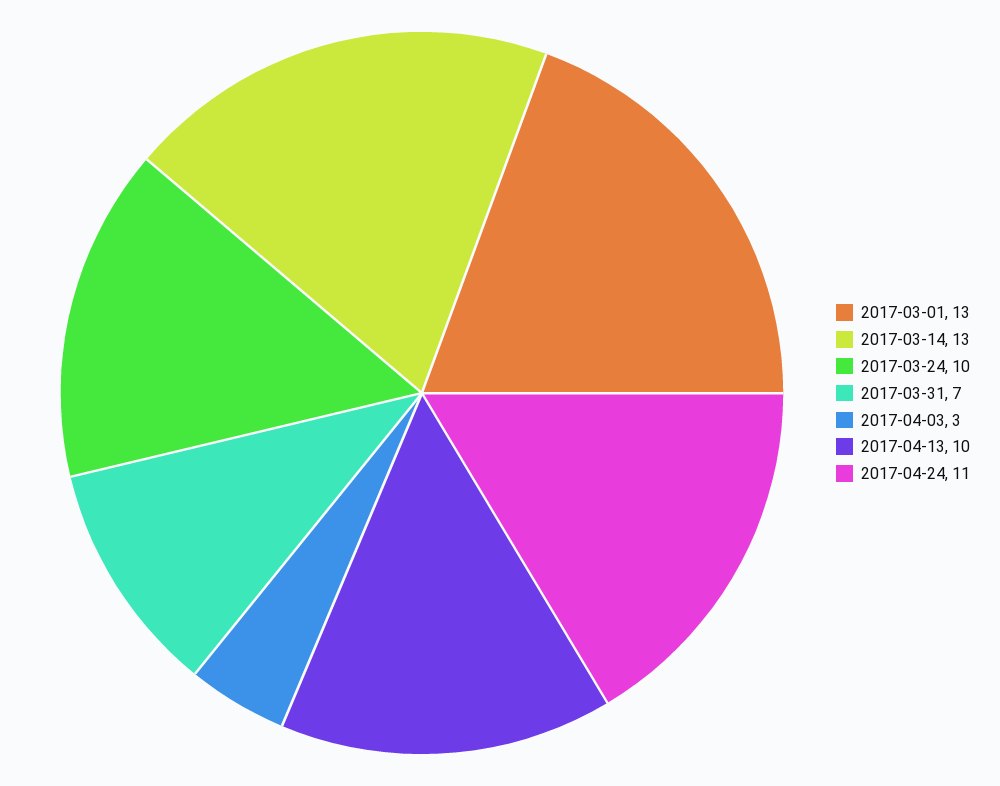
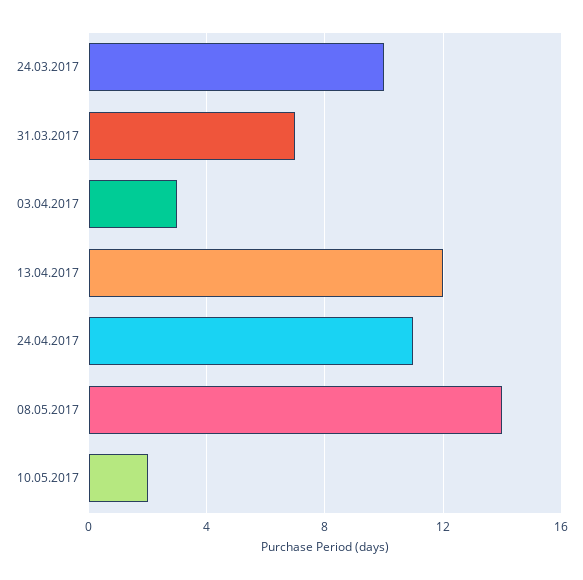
2017-03-01: 13 -> none
2017-03-14: 13 -> none
2017-04-13: 10 -> 12
08.05.2017: none -> 14
10.05.2017: none -> 2

